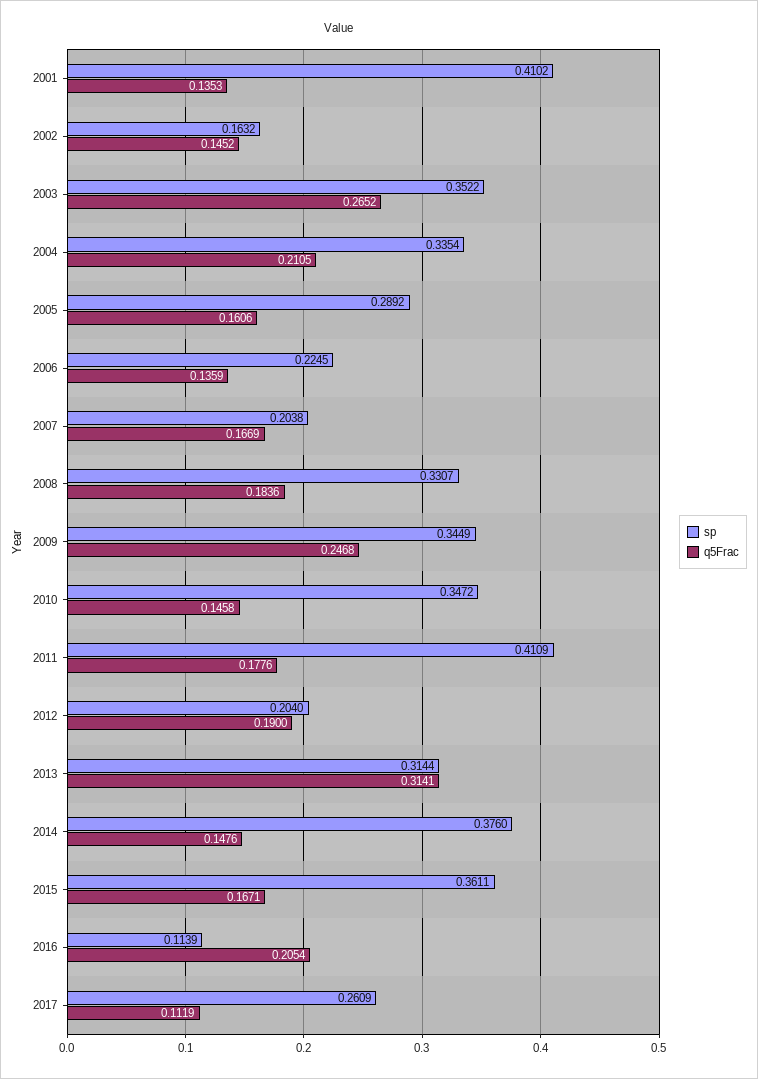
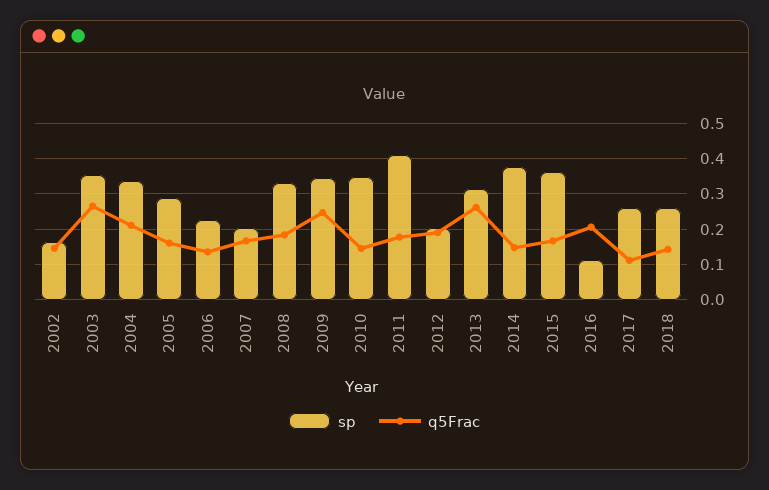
sp, 2001: 0.4102 -> none
q5Frac, 2001: 0.1353 -> none
q5Frac, 2013: 0.3141 -> 0.26
sp, 2018: none -> 0.26
q5Frac, 2018: none -> 0.14

